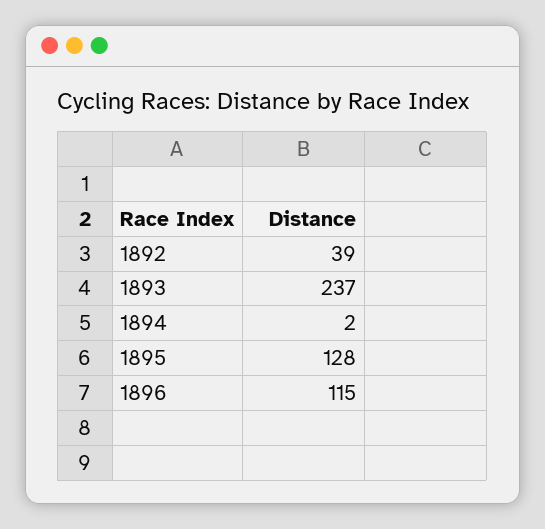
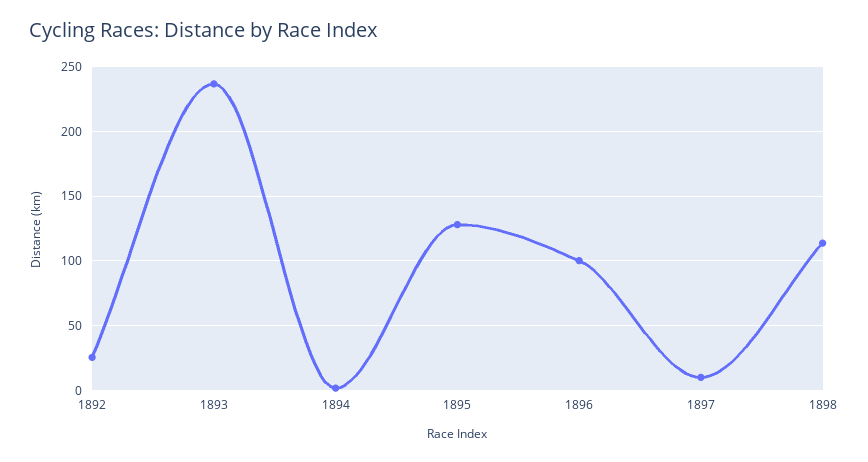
1892: 39 -> 25
1896: 115 -> 100
1897: none -> 10
1898: none -> 115

